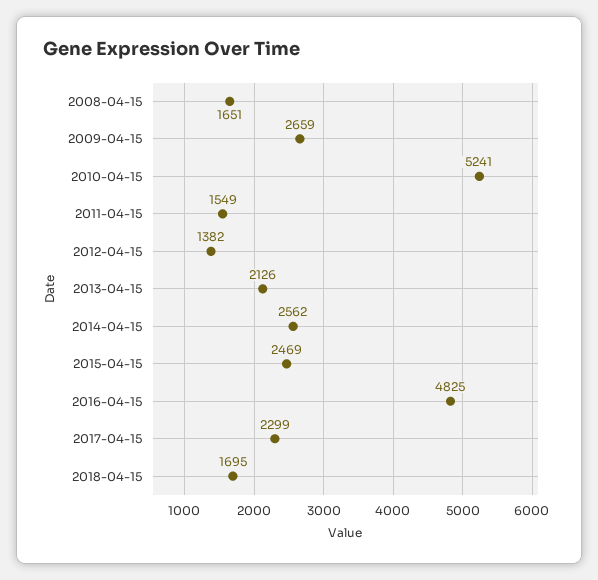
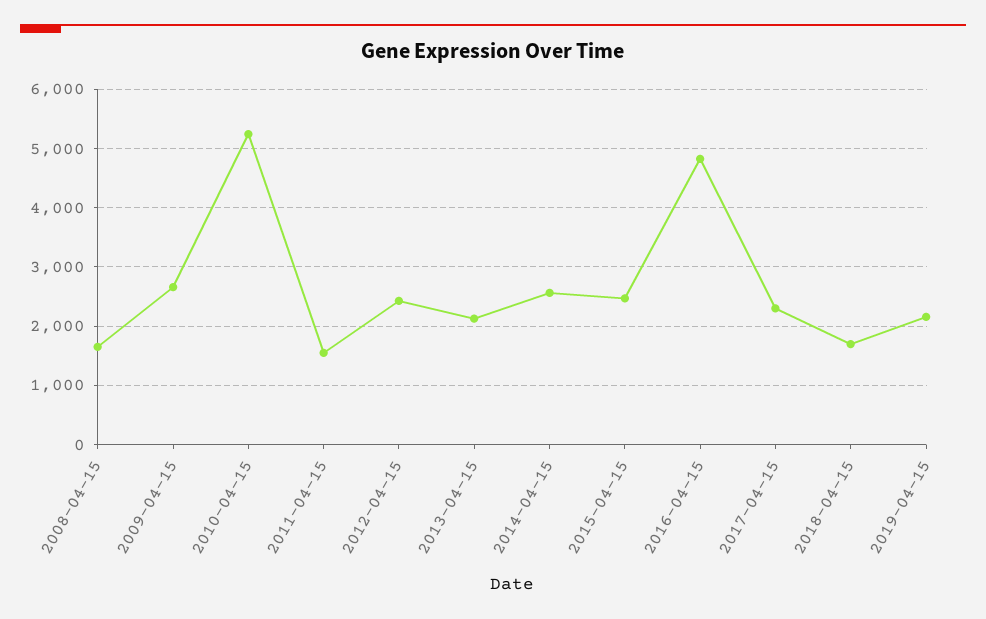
2012-04-15: 1382 -> 2400
2019-04-15: none -> 2200

